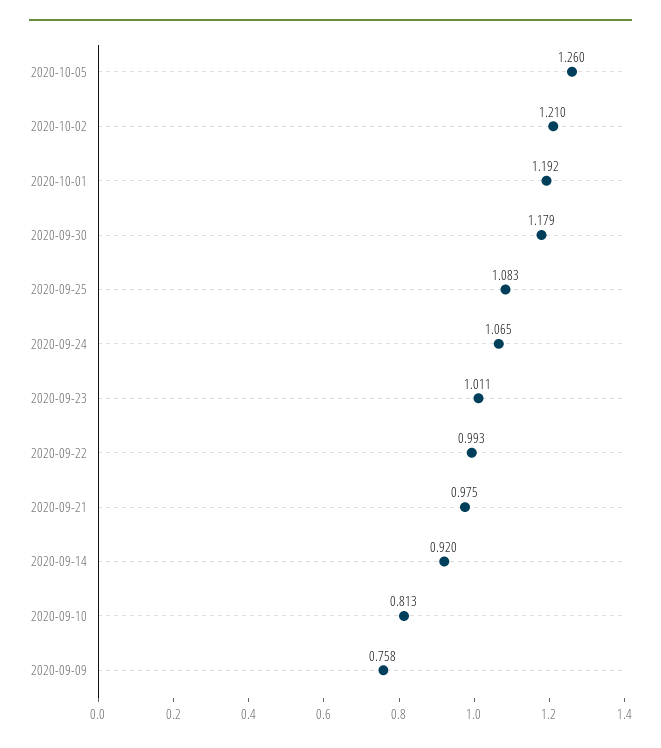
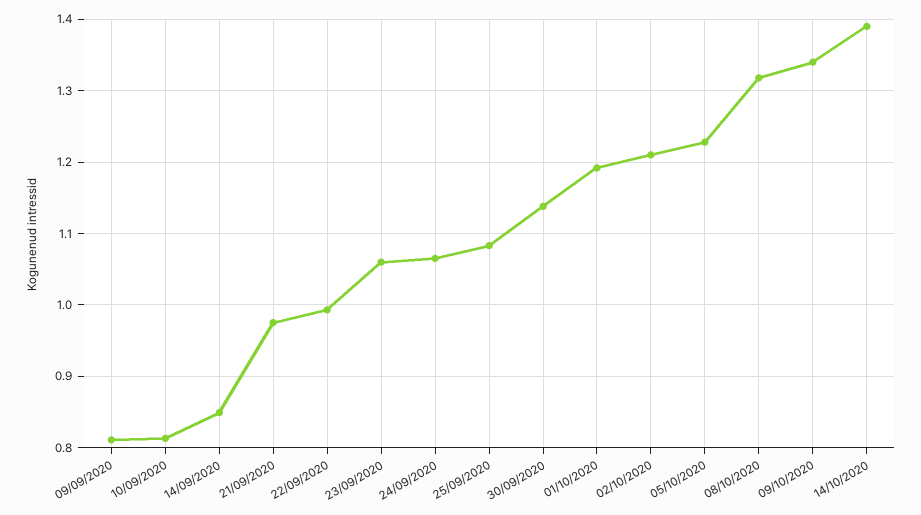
2020-10-05: 1.26 -> 1.23
2020-09-30: 1.179 -> 1.14
2020-09-23: 1.011 -> 1.06
2020-09-14: 0.92 -> 0.85
2020-09-09: 0.758 -> 0.81
08/10/2020: none -> 1.32
09/10/2020: none -> 1.34
14/10/2020: none -> 1.39

